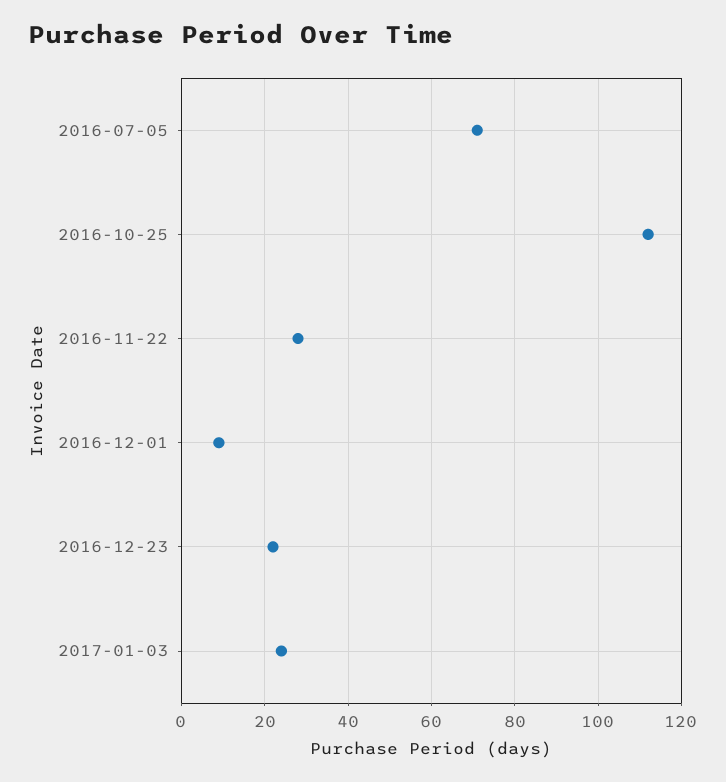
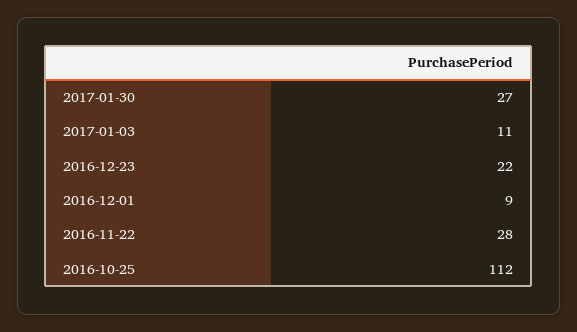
2016-07-05: 70 -> none
2017-01-03: 25 -> 11
2017-01-30: none -> 27

